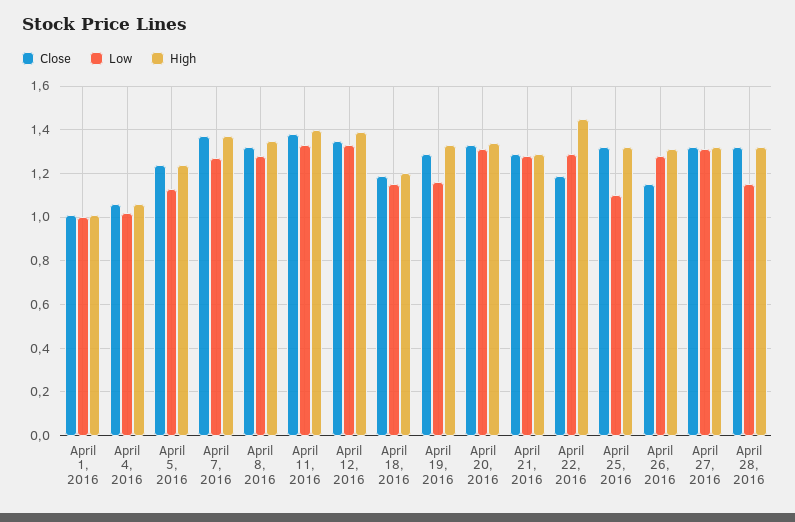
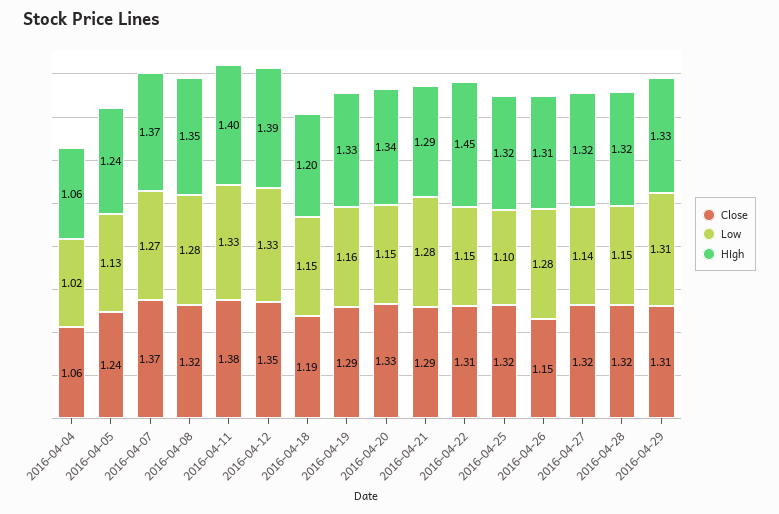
Close, April 1, 2016: 1 -> none
Low, April 1, 2016: 1 -> none
High, April 1, 2016: 1 -> none
Low, April 20, 2016: 1.3 -> 1.15
Close, April 22, 2016: 1.2 -> 1.31
Low, April 22, 2016: 1.3 -> 1.15
Low, April 27, 2016: 1.3 -> 1.14
Close, 2016-04-29: none -> 1.31
Low, 2016-04-29: none -> 1.31
High, 2016-04-29: none -> 1.33

